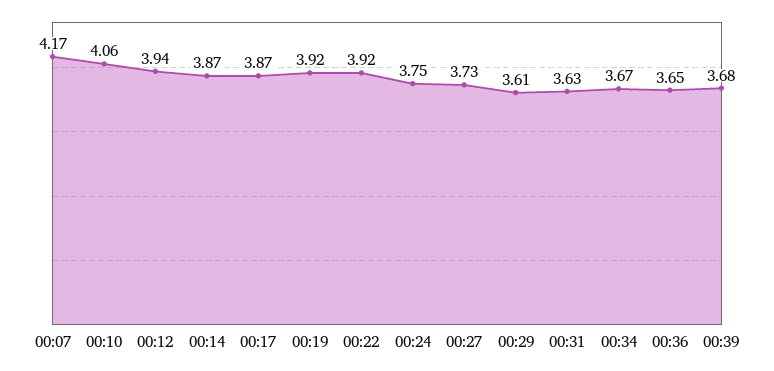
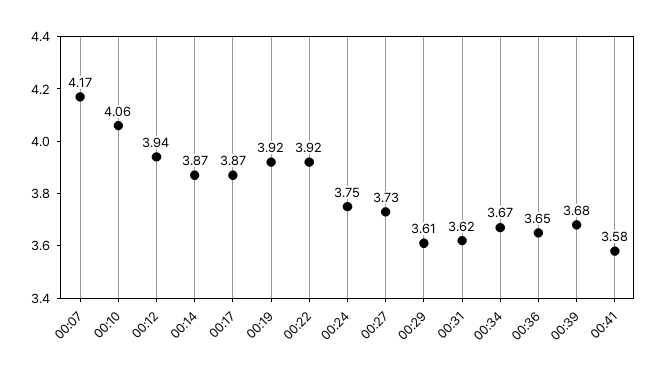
00:31: 3.63 -> 3.62
00:41: none -> 3.58

